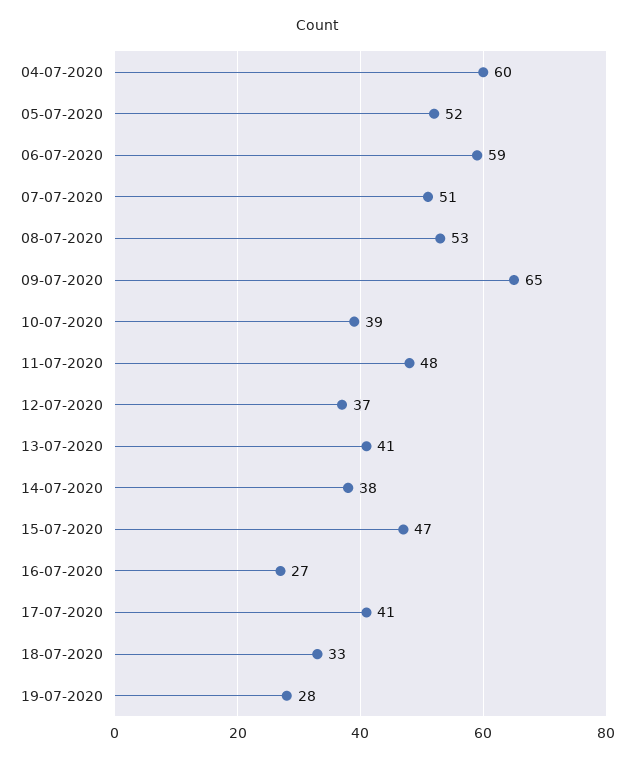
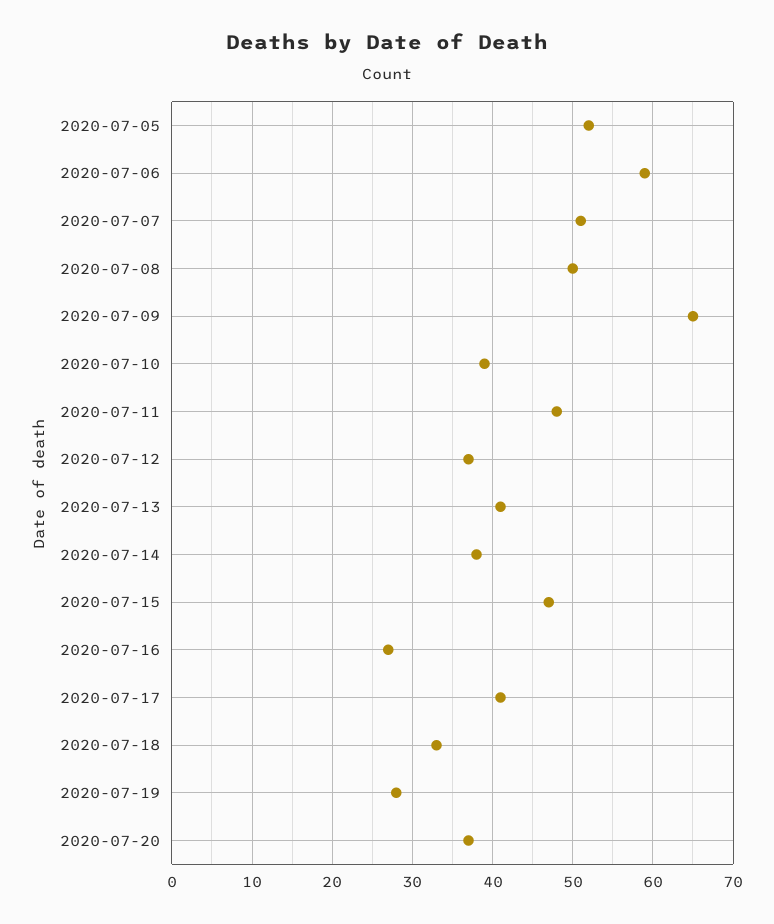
04-07-2020: 60 -> none
08-07-2020: 53 -> 50
2020-07-20: none -> 37

